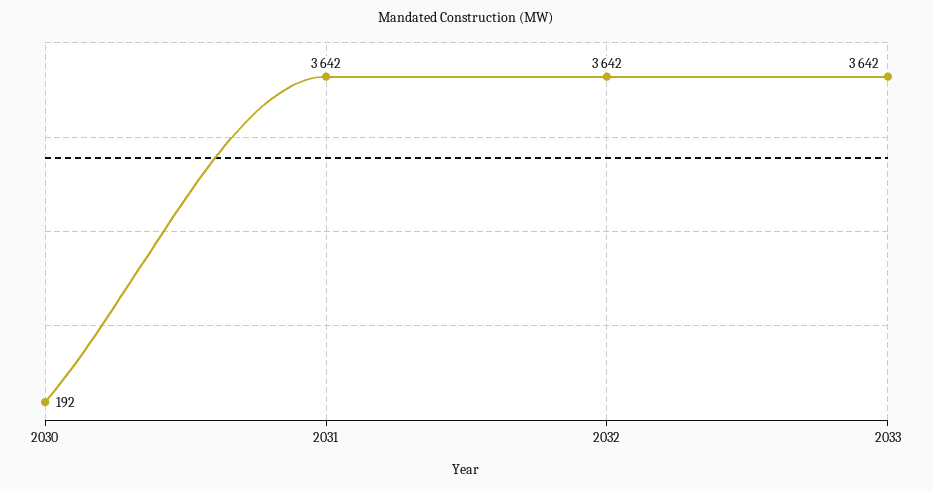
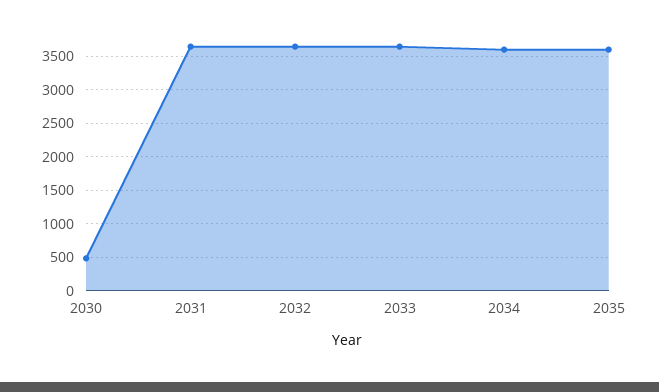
2030: 192 -> 500
2034: none -> 3600
2035: none -> 3600

